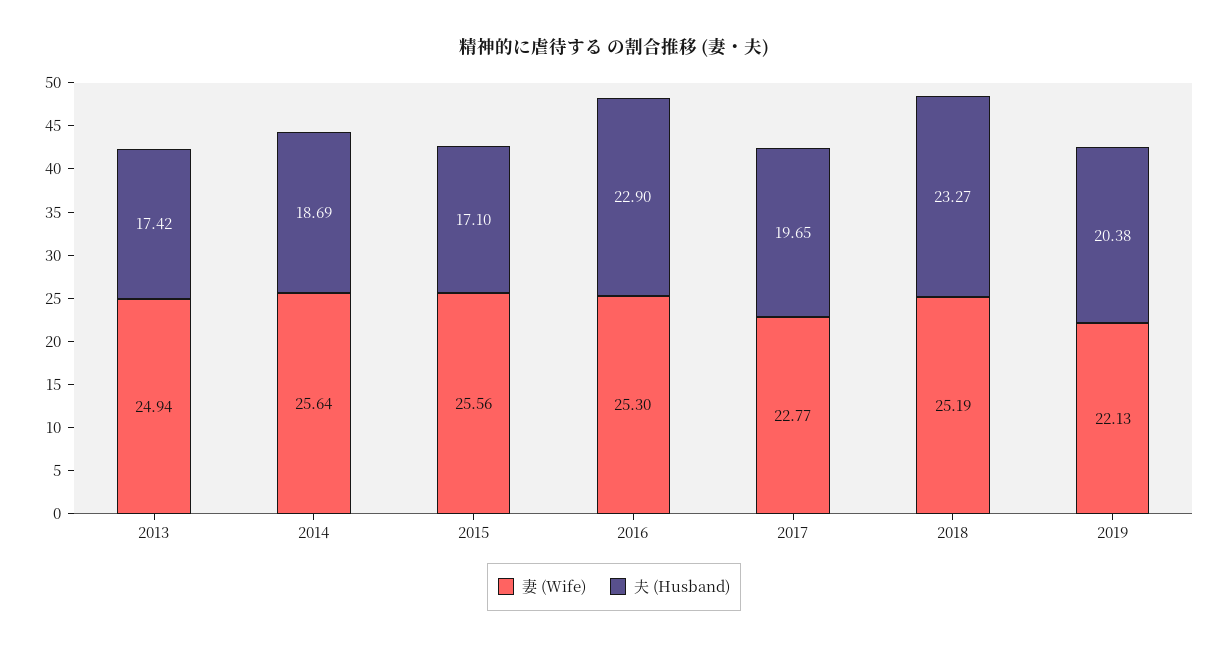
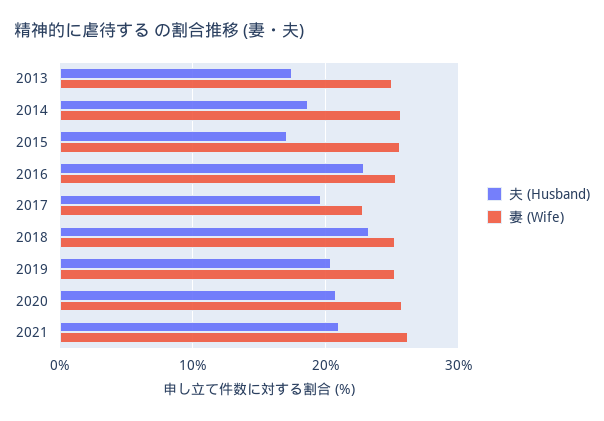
妻 (Wife), 2019: 22.13 -> 25
夫 (Husband), 2020: none -> 21
妻 (Wife), 2020: none -> 26
夫 (Husband), 2021: none -> 21
妻 (Wife), 2021: none -> 26

